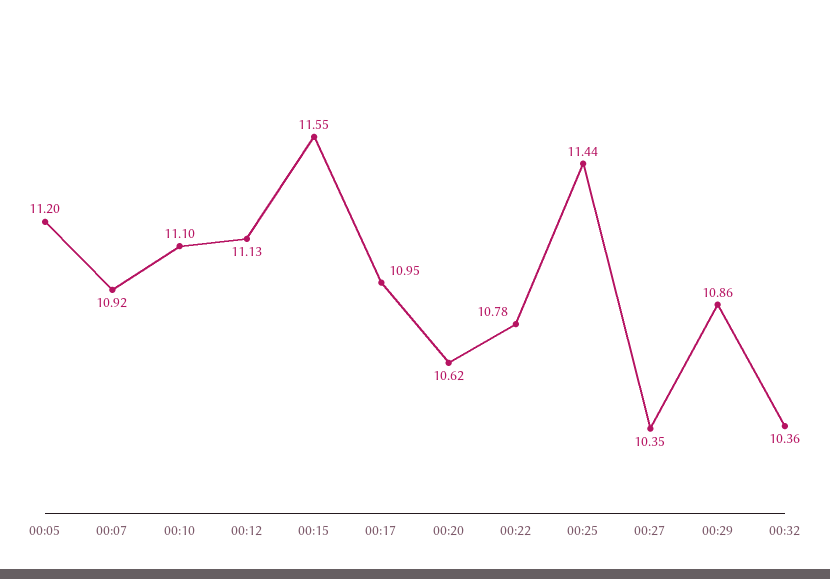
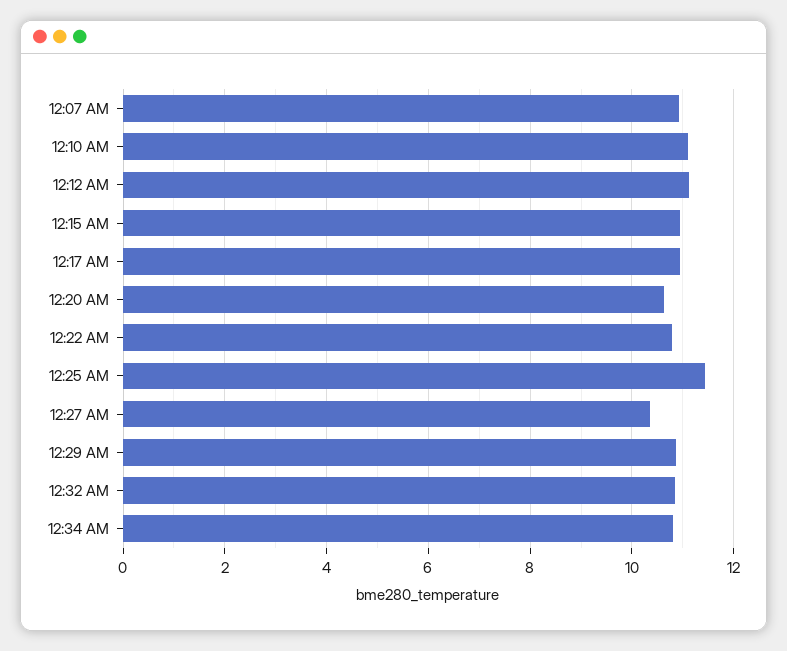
00:05: 11.2 -> none
00:15: 11.55 -> 11
00:32: 10.36 -> 10.8
12:34 AM: none -> 10.8

